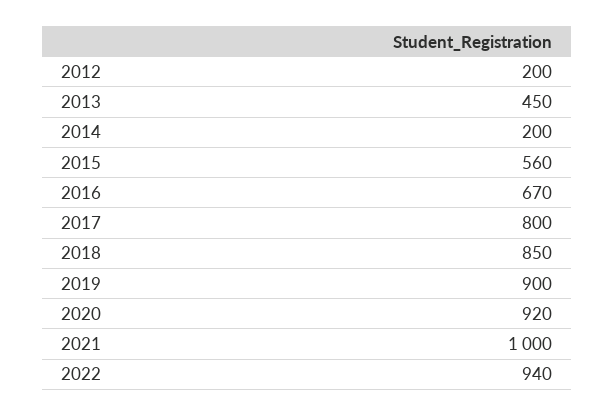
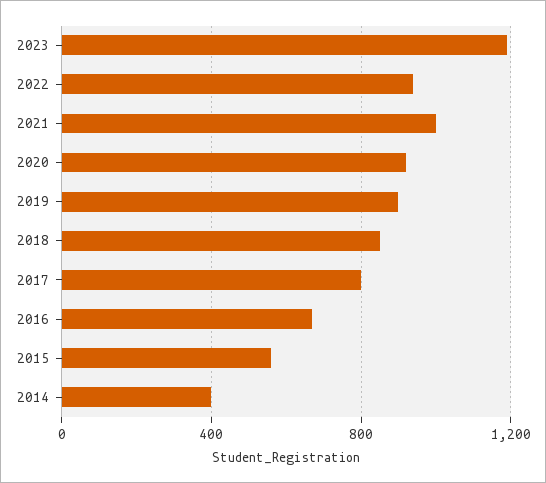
2012: 200 -> none
2013: 450 -> none
2014: 200 -> 400
2023: none -> 1200

